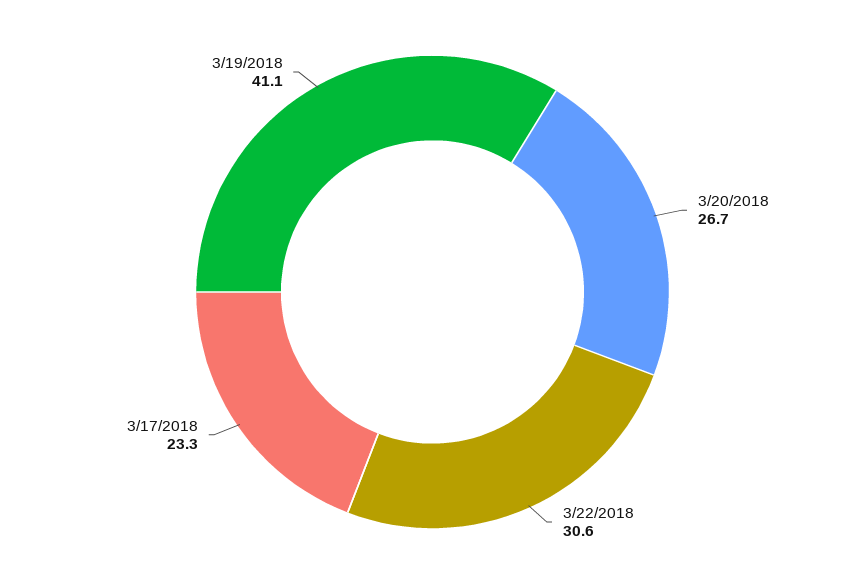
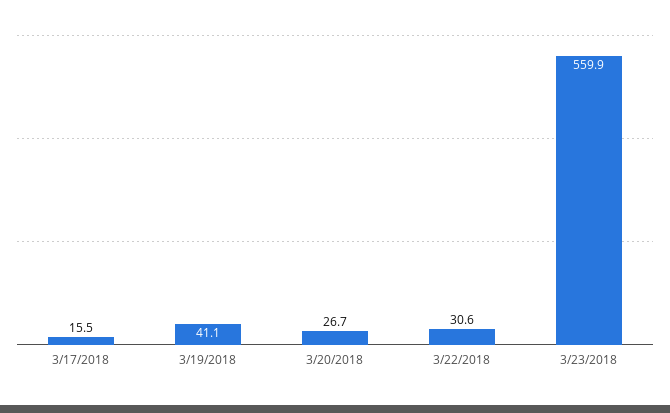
3/17/2018: 23.3 -> 15.5
3/23/2018: none -> 559.9

